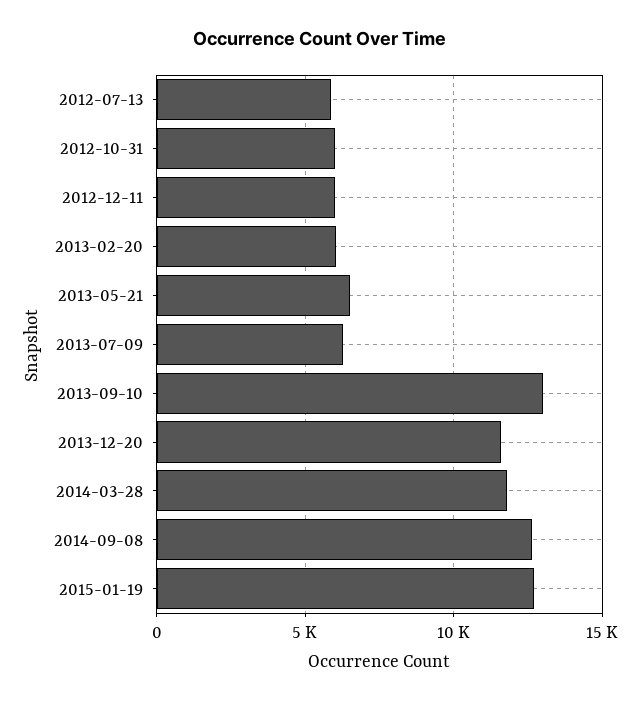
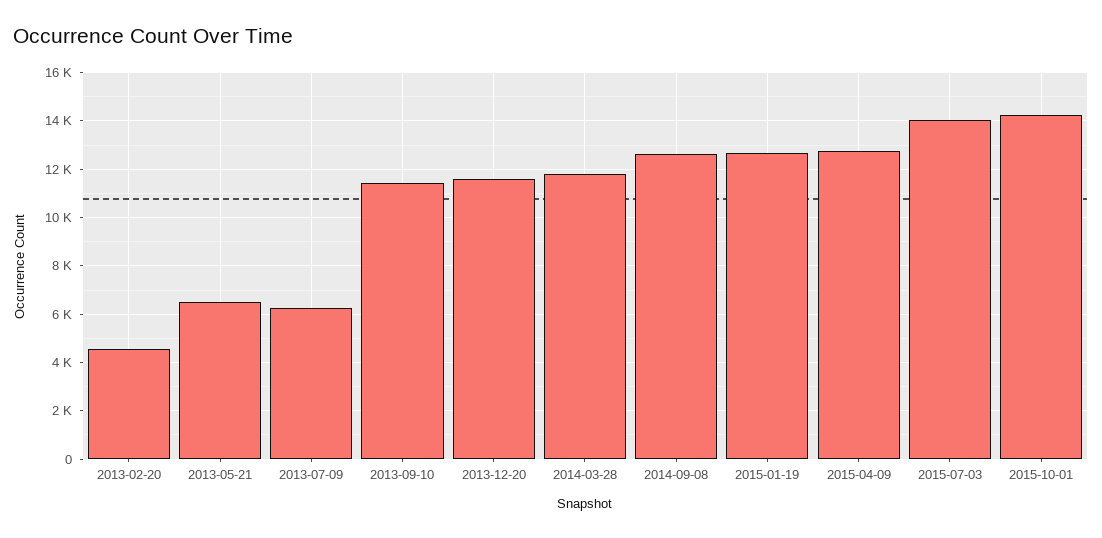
2012-07-13: 6000 -> none
2012-10-31: 6000 -> none
2012-12-11: 6000 -> none
2013-02-20: 6000 -> 4500
2013-09-10: 13000 -> 11500
2015-04-09: none -> 12750
2015-07-03: none -> 14000
2015-10-01: none -> 14250

